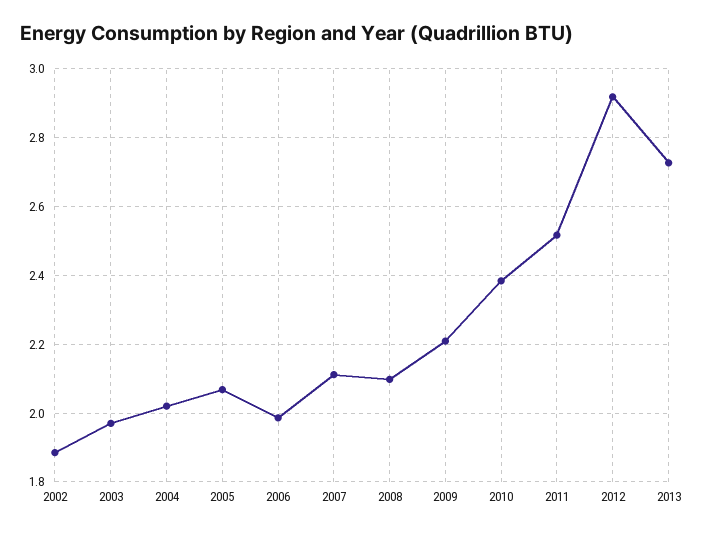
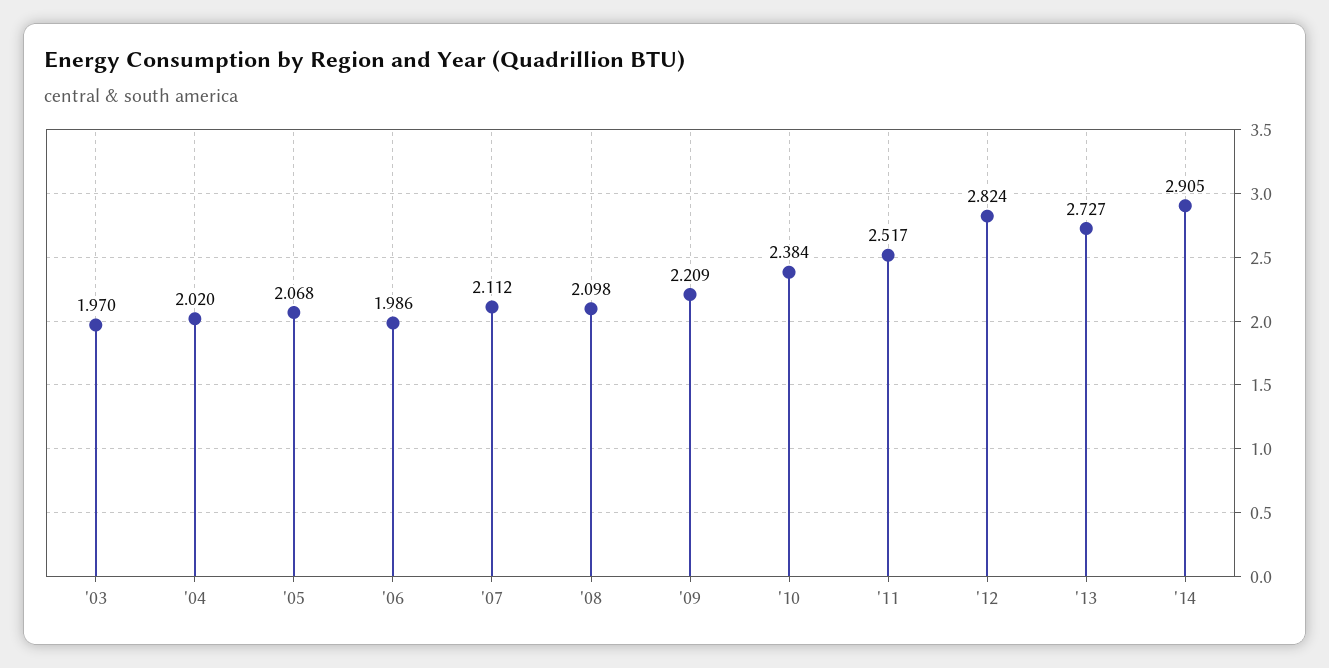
2002: 1.88 -> none
2012: 2.92 -> 2.824
'14: none -> 2.905

